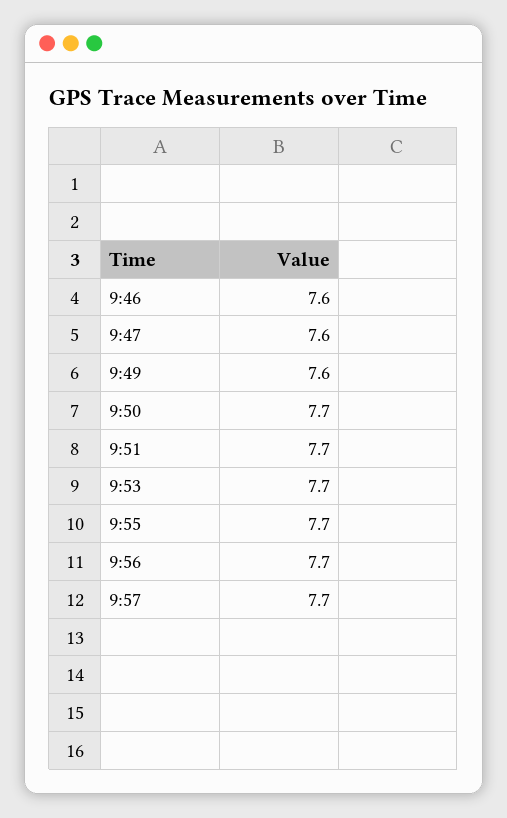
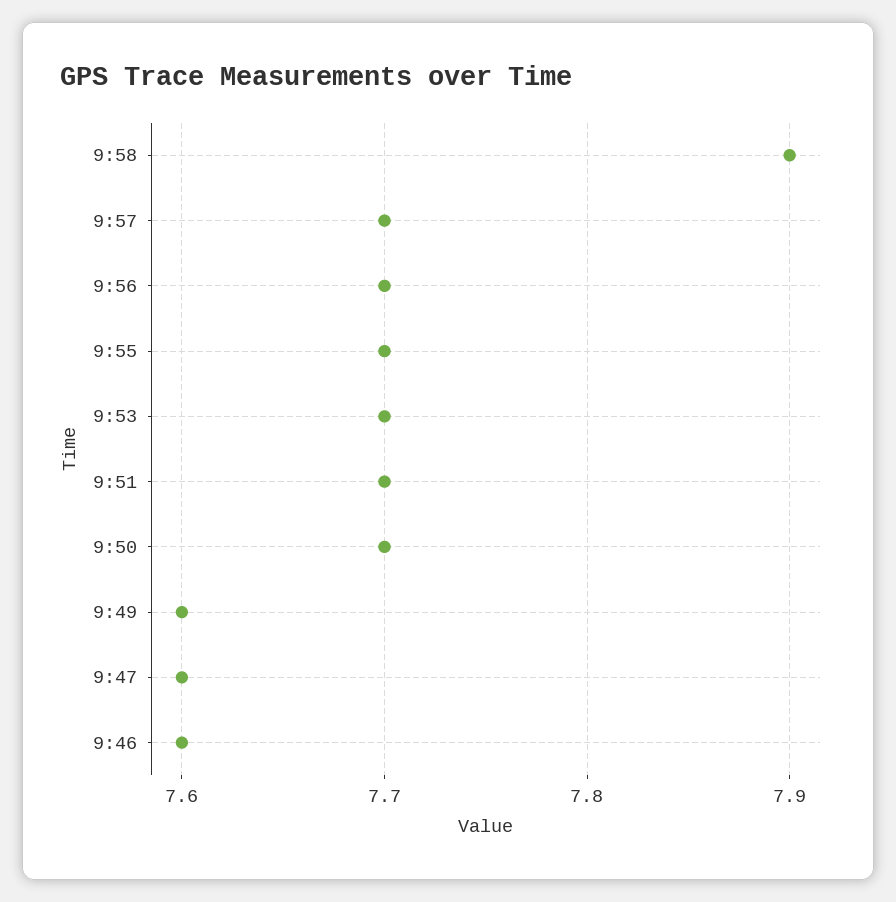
9:58: none -> 7.9

